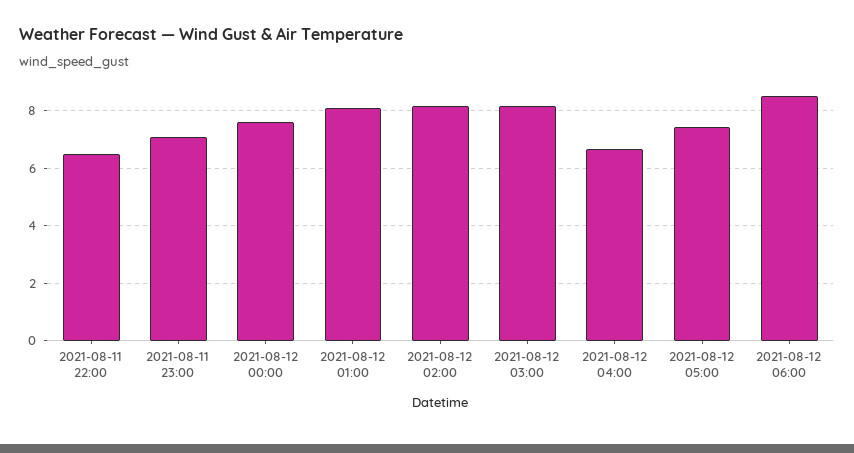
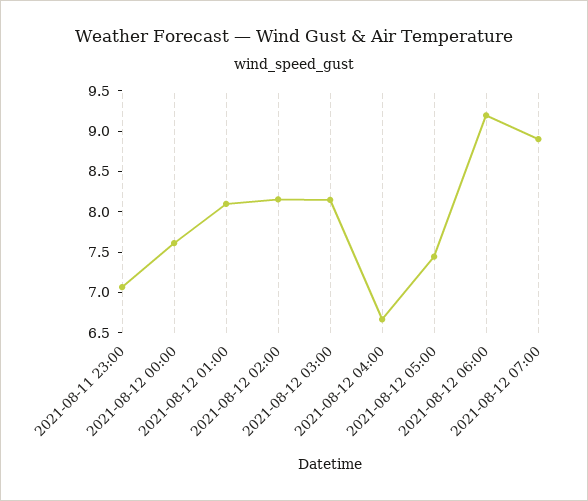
2021-08-11 22:00: 6.5 -> none
2021-08-12 06:00: 8.5 -> 9.2
2021-08-12 07:00: none -> 8.9

